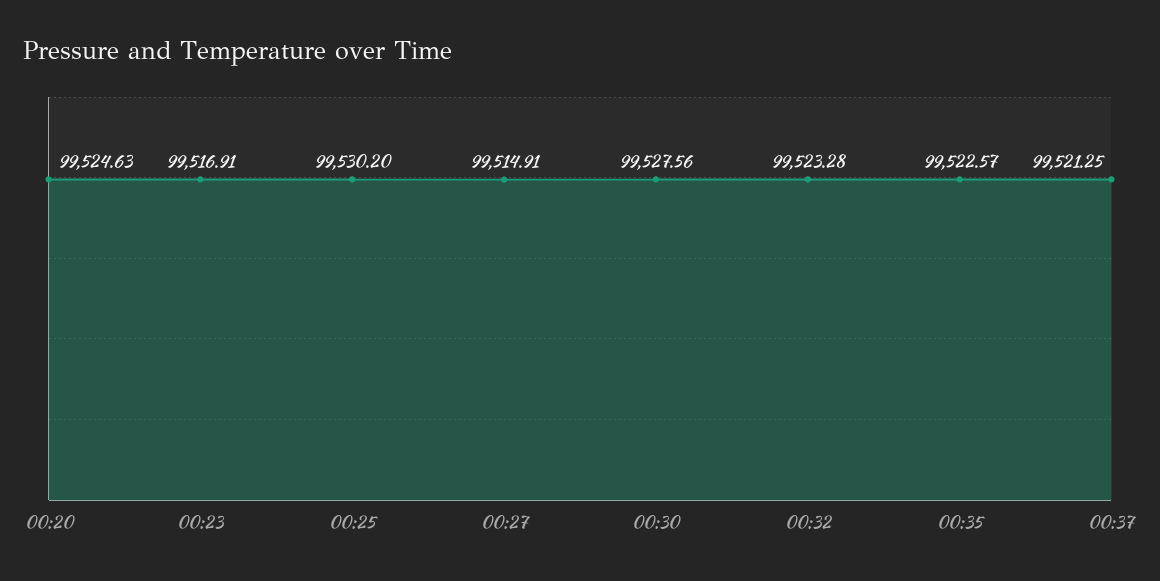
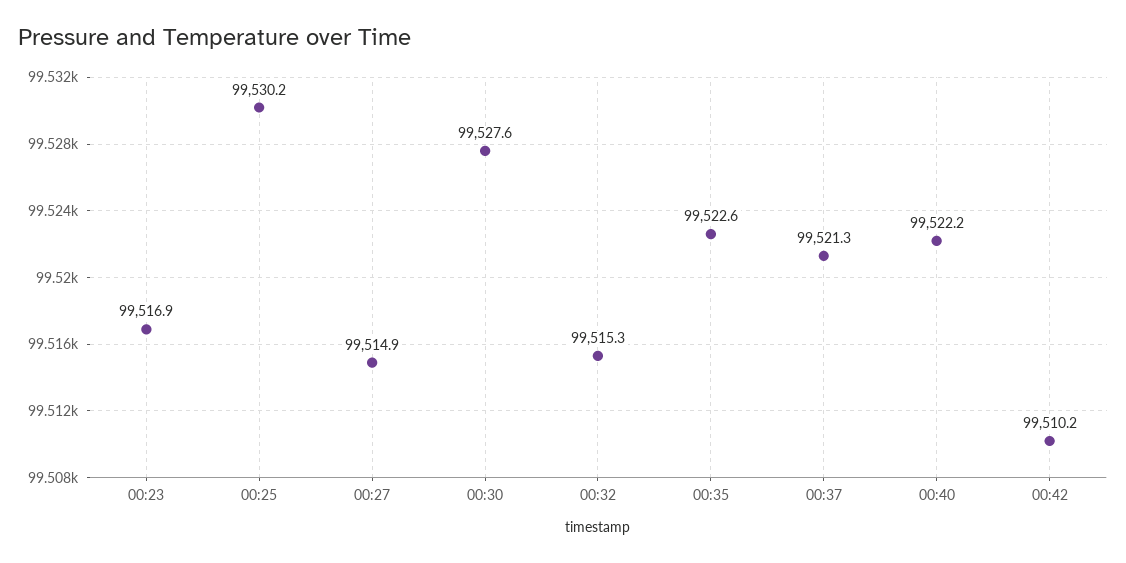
00:20: 99524.63 -> none
00:32: 99523.28 -> 99515.3
00:40: none -> 99522.2
00:42: none -> 99510.2

